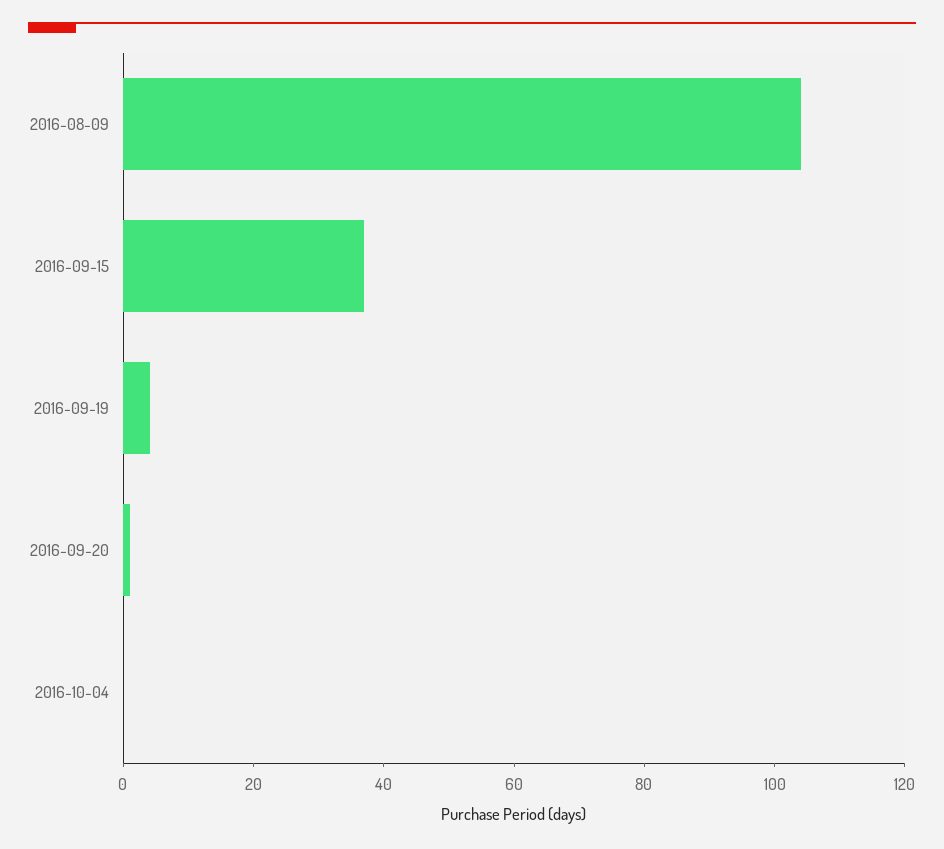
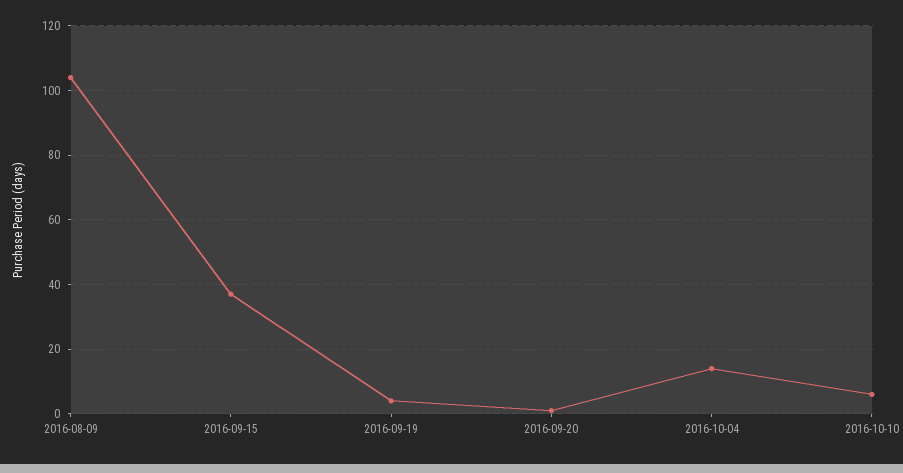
2016-10-04: 0 -> 15
2016-10-10: none -> 5

